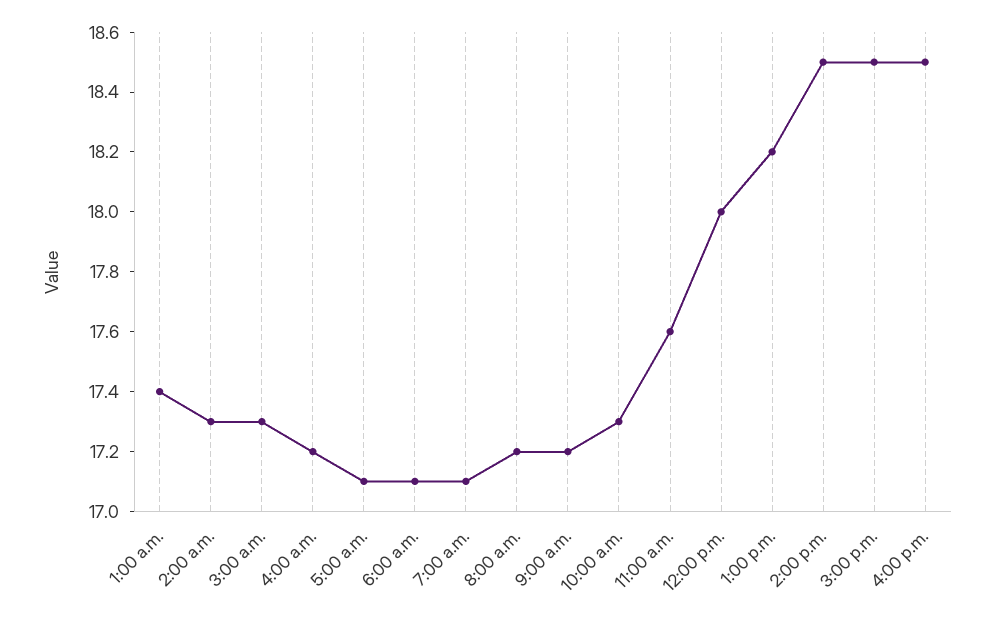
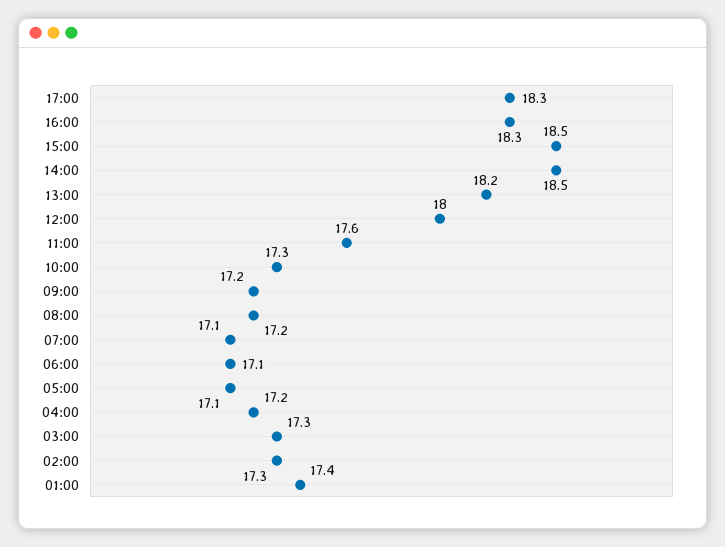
4:00 p.m.: 18.5 -> 18.3
17:00: none -> 18.3

